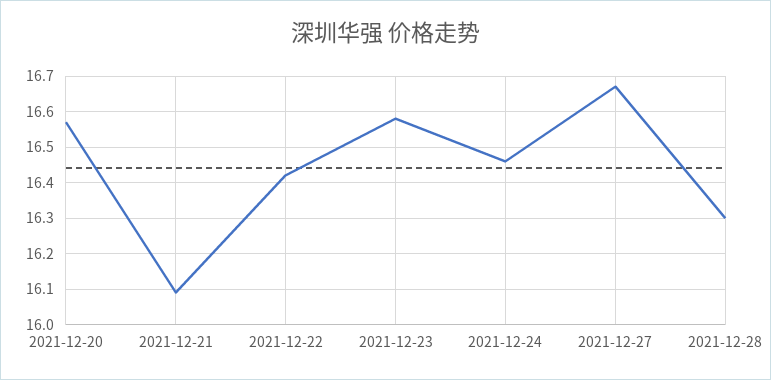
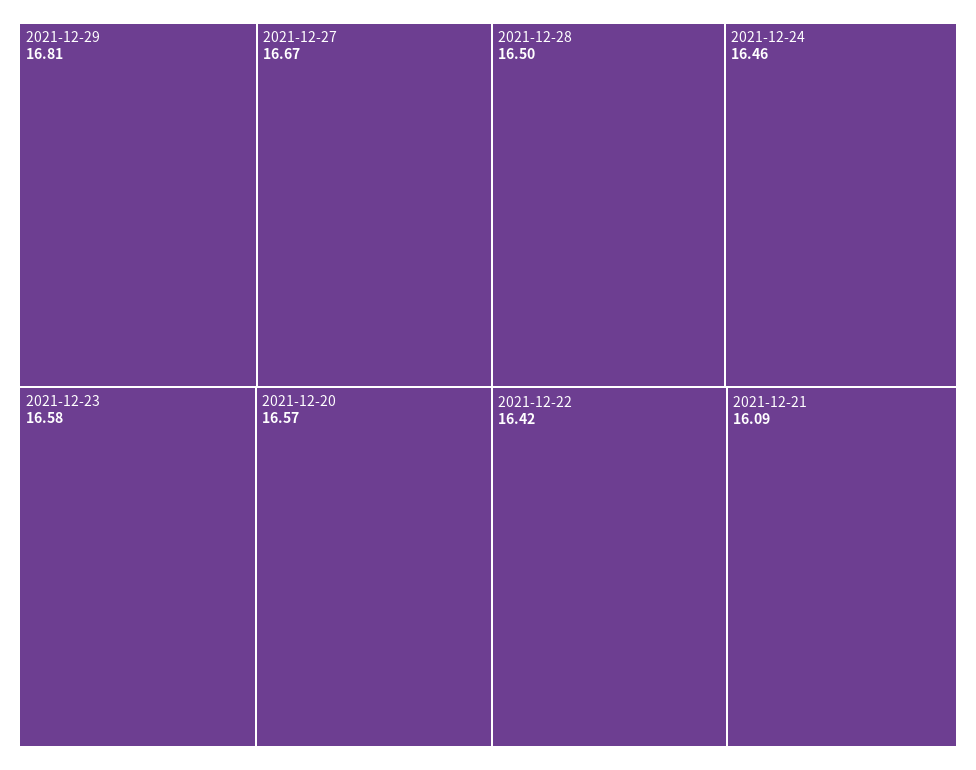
2021-12-28: 16.3 -> 16.5
2021-12-29: none -> 16.81

